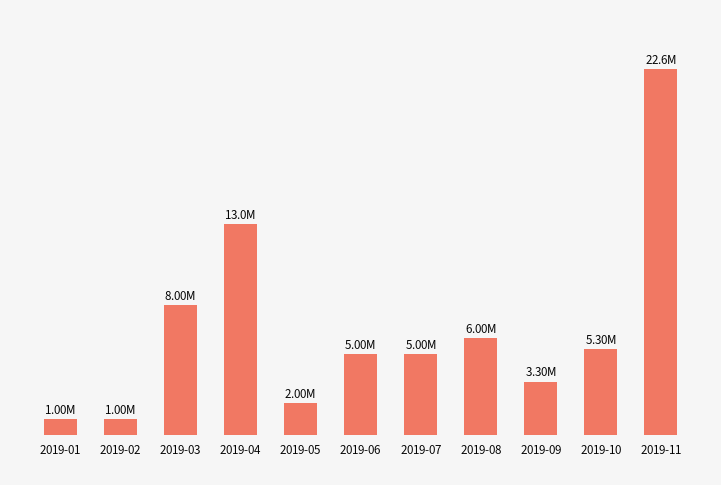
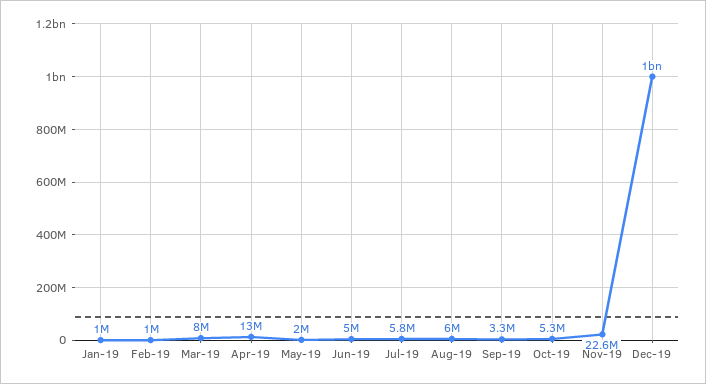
2019-07: 5000000 -> 5800000
Dec-19: none -> 1000000000

